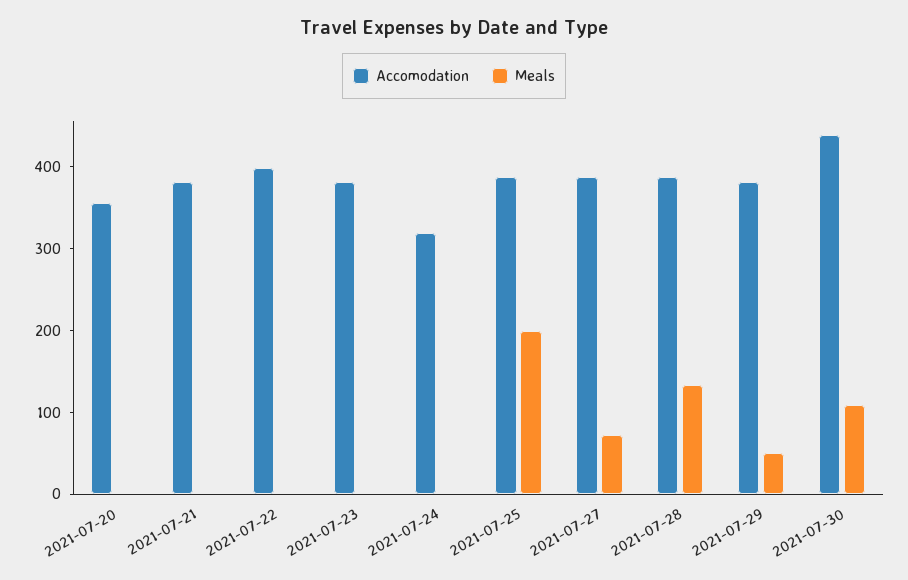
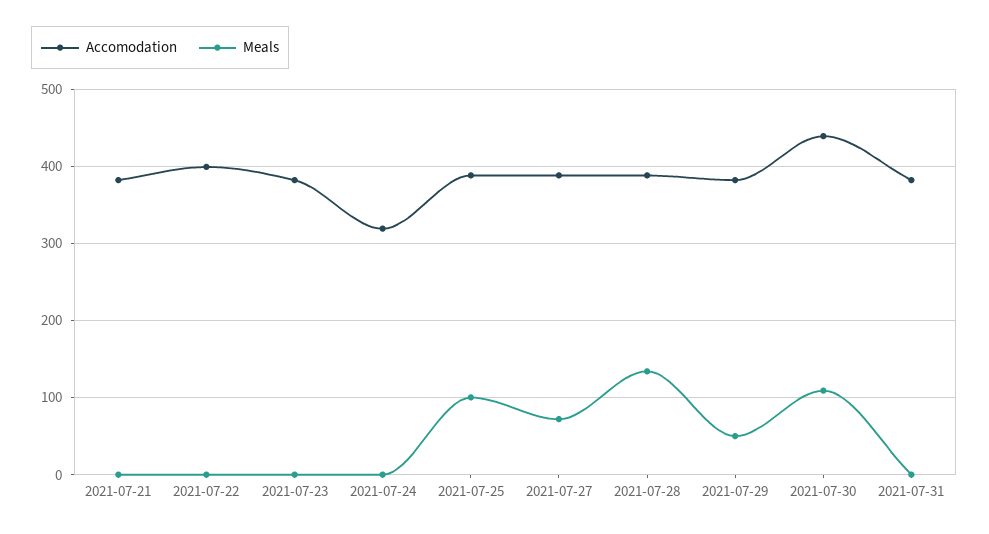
Accomodation, 2021-07-20: 360 -> none
Meals, 2021-07-20: 0 -> none
Meals, 2021-07-25: 200 -> 100
Accomodation, 2021-07-31: none -> 380
Meals, 2021-07-31: none -> 0

